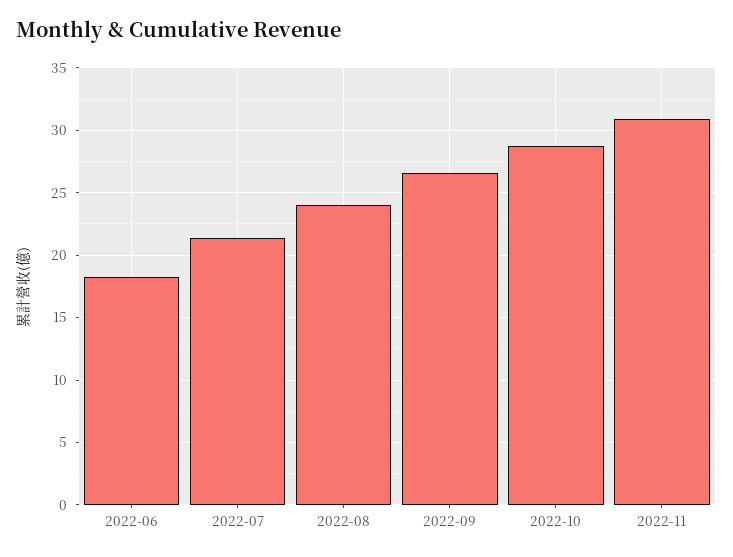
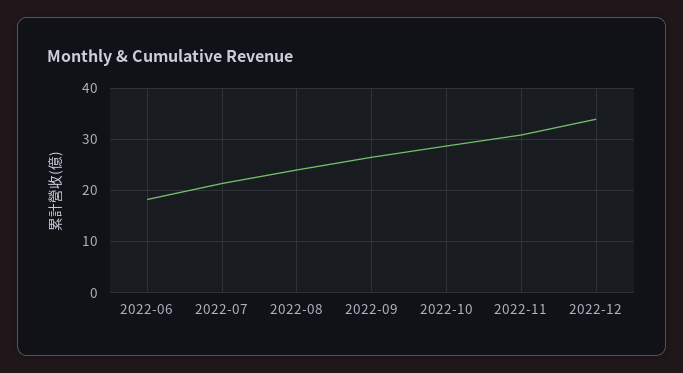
2022-12: none -> 34

